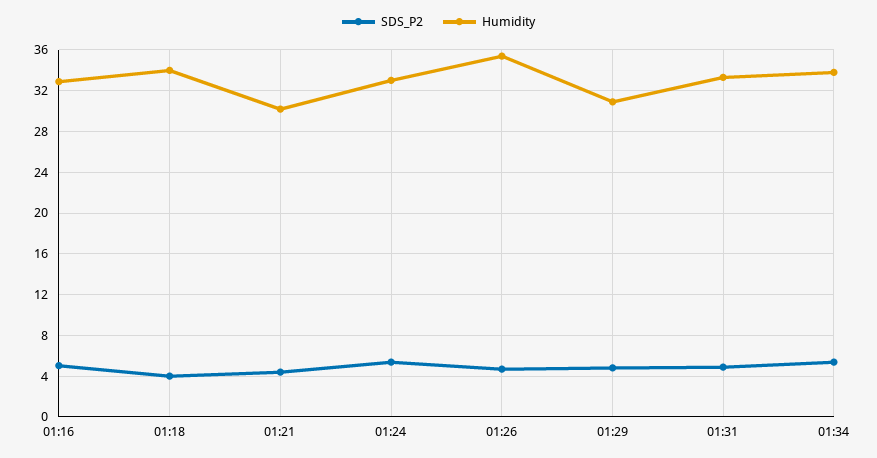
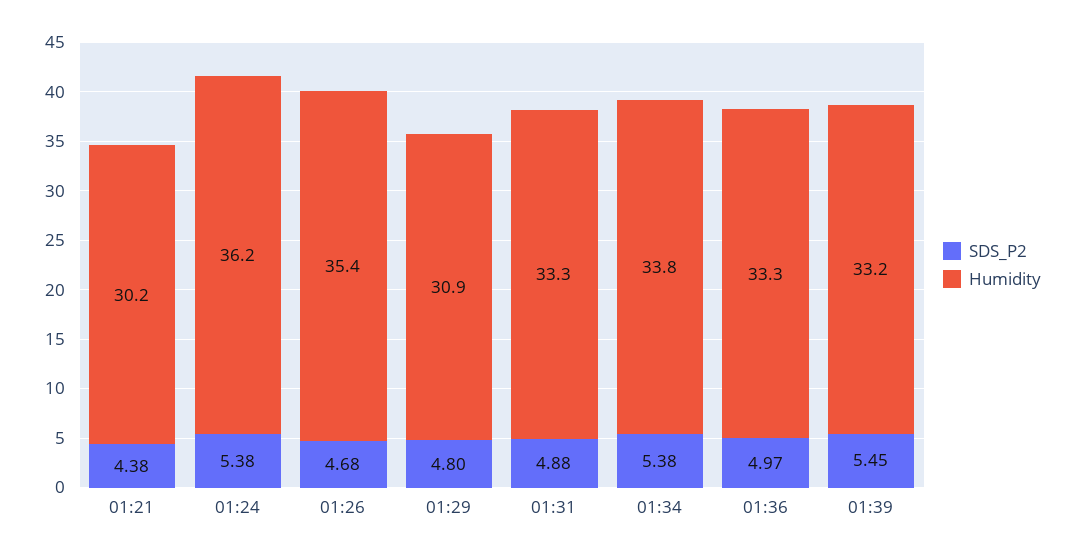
SDS_P2, 01:16: 5 -> none
Humidity, 01:16: 33 -> none
SDS_P2, 01:18: 4 -> none
Humidity, 01:18: 34 -> none
Humidity, 01:24: 33 -> 36.2
SDS_P2, 01:36: none -> 4.97
Humidity, 01:36: none -> 33.3
SDS_P2, 01:39: none -> 5.45
Humidity, 01:39: none -> 33.2

